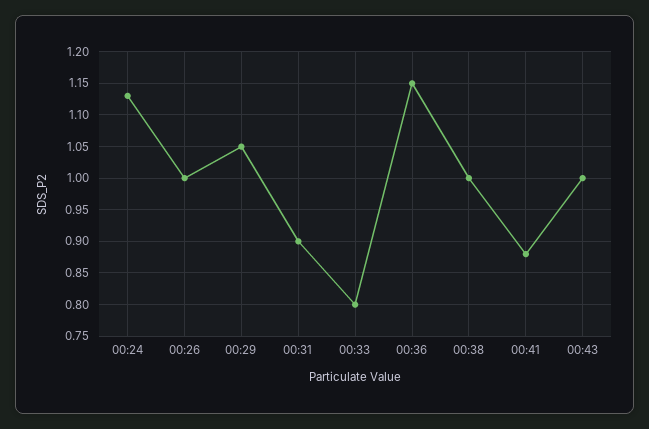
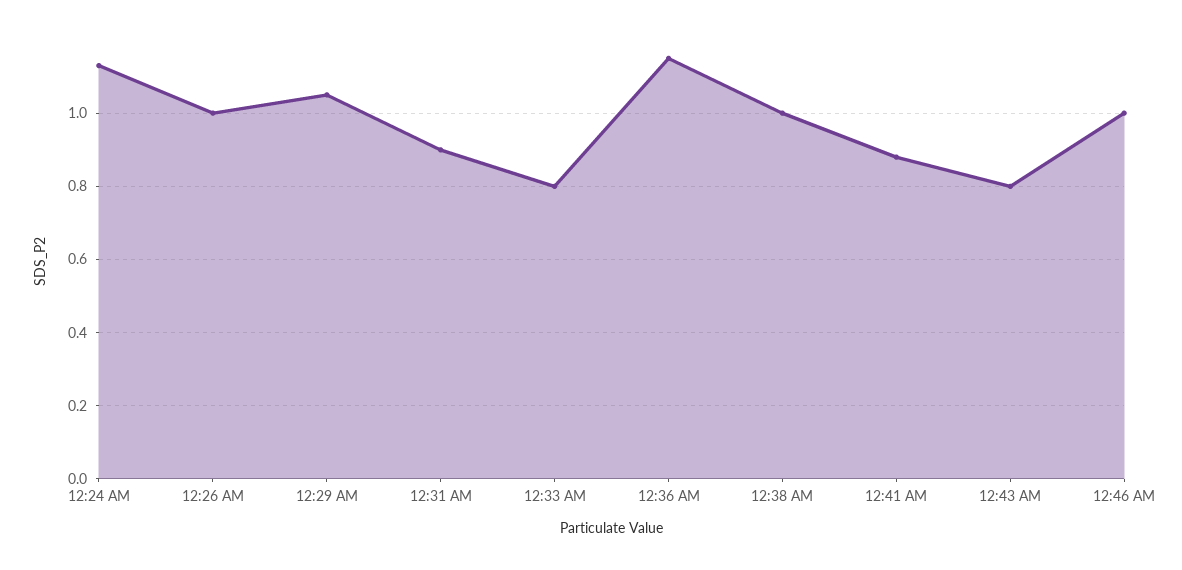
00:43: 1 -> 0.8
12:46 AM: none -> 1

